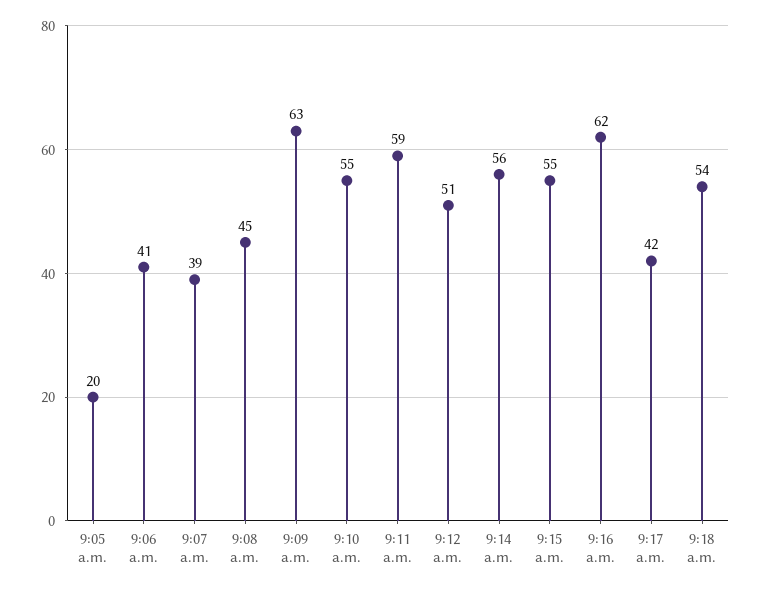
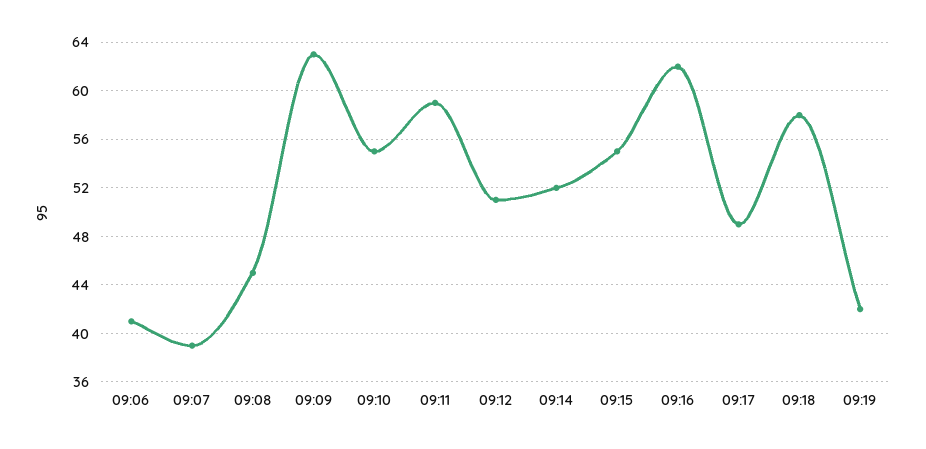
9:05 a.m.: 20 -> none
9:14 a.m.: 56 -> 52
9:17 a.m.: 42 -> 49
9:18 a.m.: 54 -> 58
09:19: none -> 42

